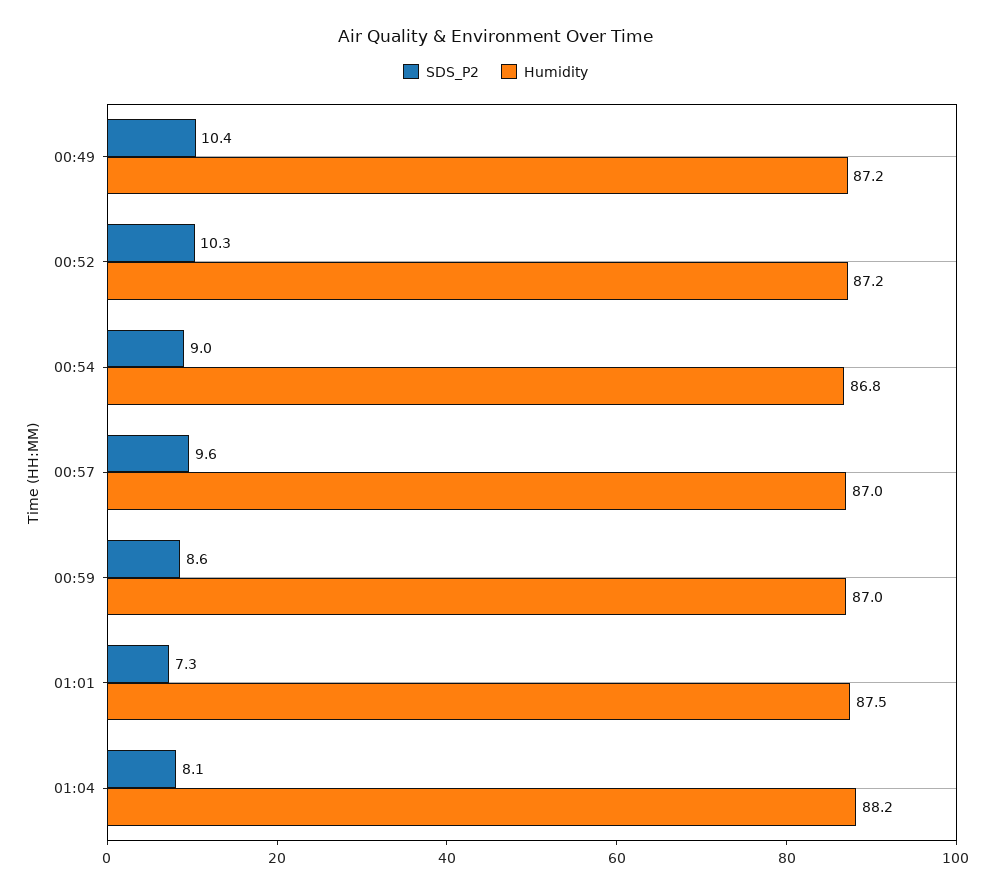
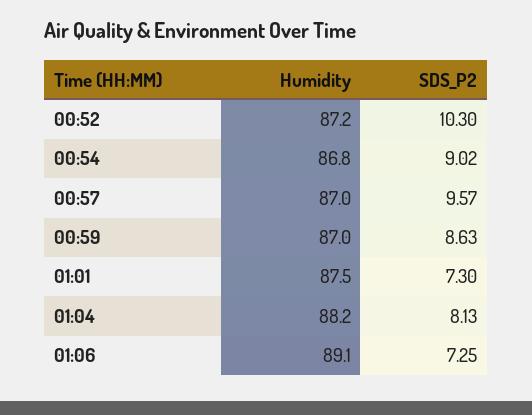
SDS_P2, 00:49: 10.4 -> none
Humidity, 00:49: 87.2 -> none
Humidity, 01:06: none -> 89.1
SDS_P2, 01:06: none -> 7.25

